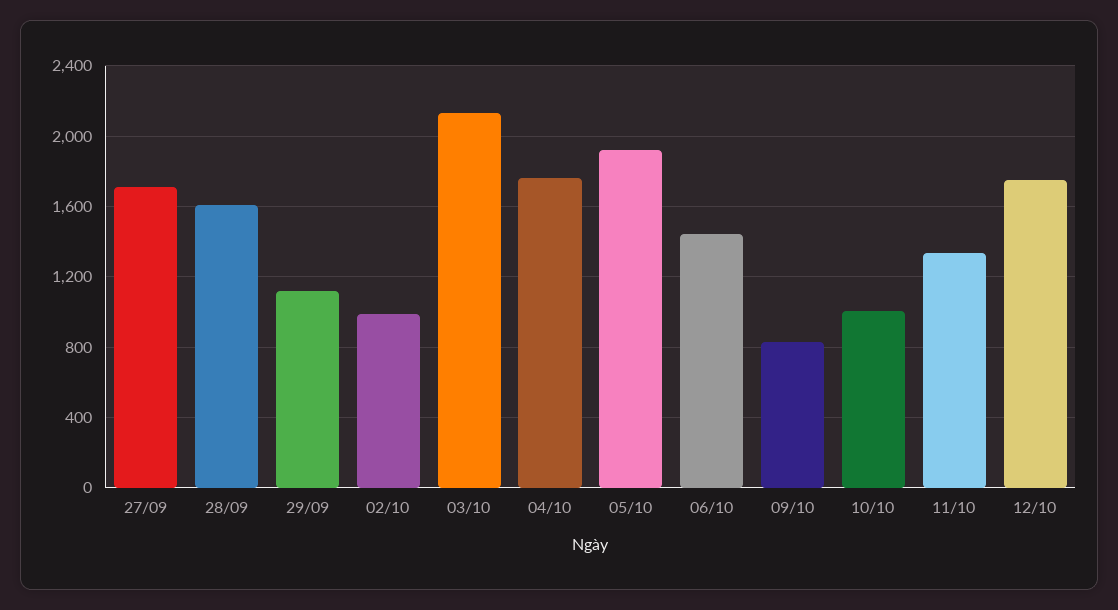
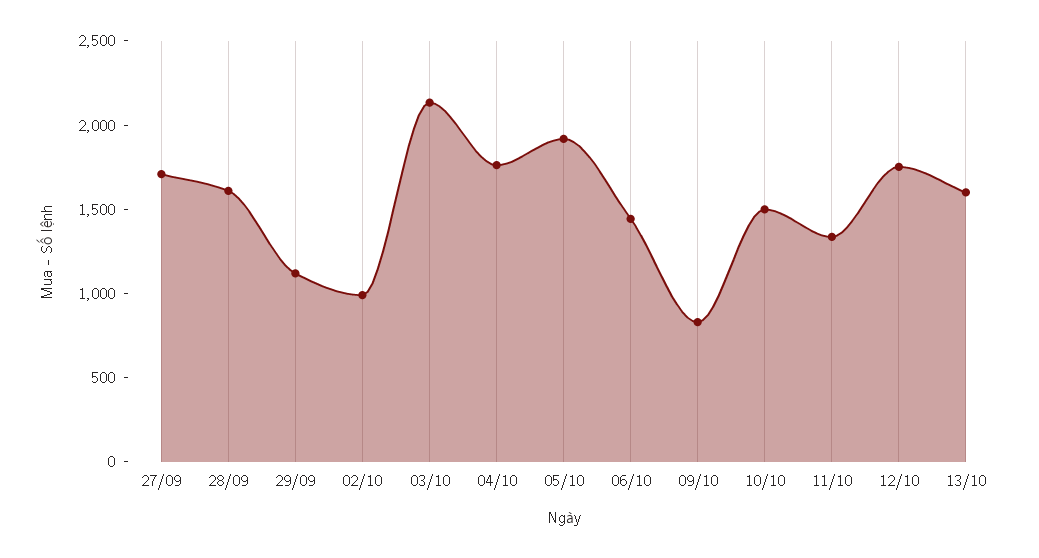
10/10: 1000 -> 1500
13/10: none -> 1600

